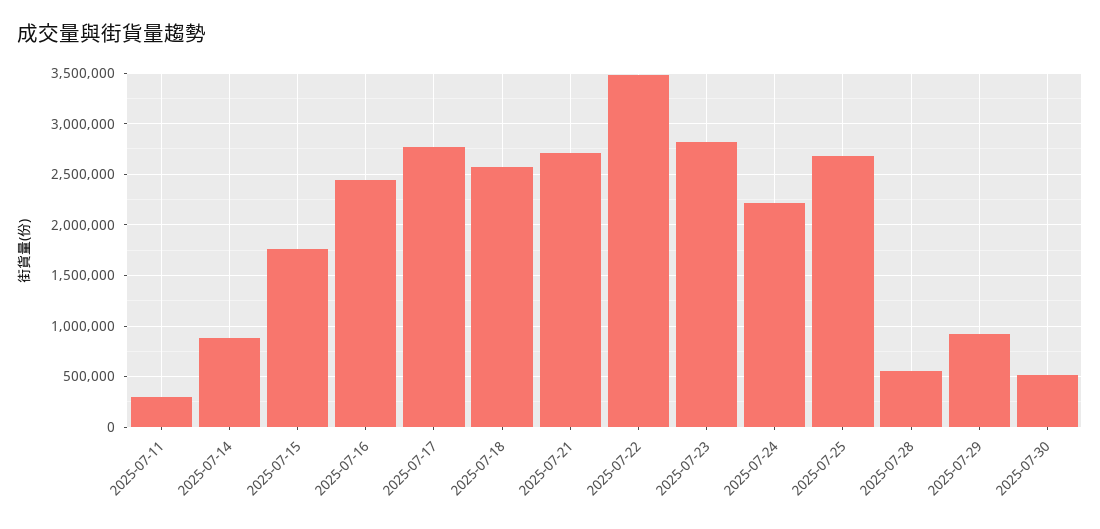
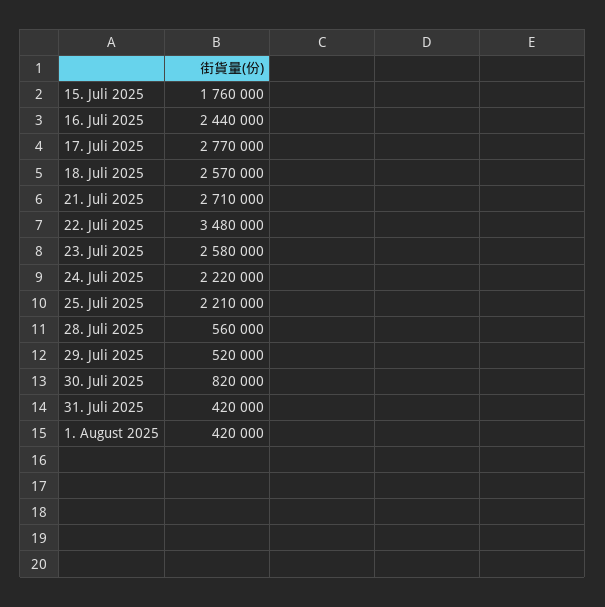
2025-07-11: 300000 -> none
2025-07-14: 900000 -> none
2025-07-23: 2800000 -> 2580000
2025-07-25: 2700000 -> 2210000
2025-07-29: 900000 -> 520000
2025-07-30: 500000 -> 820000
31. Juli 2025: none -> 420000
1. August 2025: none -> 420000

